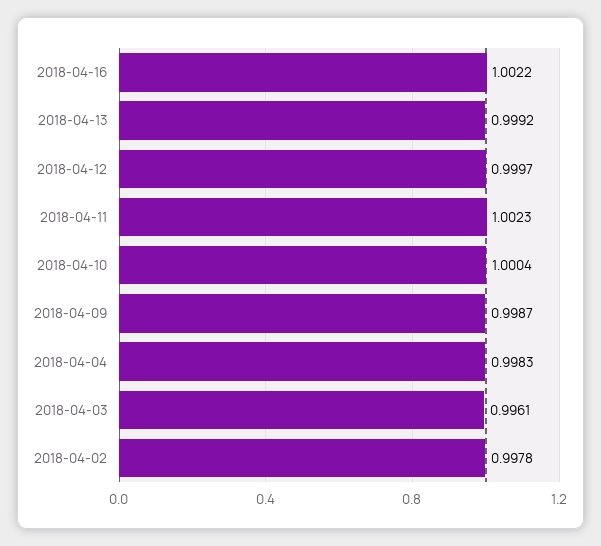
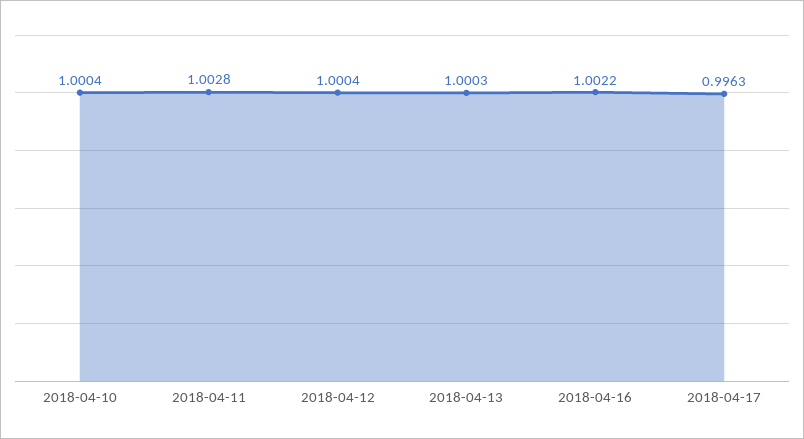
2018-04-13: 0.9992 -> 1.0003
2018-04-12: 0.9997 -> 1.0004
2018-04-11: 1.0023 -> 1.0028
2018-04-09: 0.9987 -> none
2018-04-04: 0.9983 -> none
2018-04-03: 0.9961 -> none
2018-04-02: 0.9978 -> none
2018-04-17: none -> 0.9963

